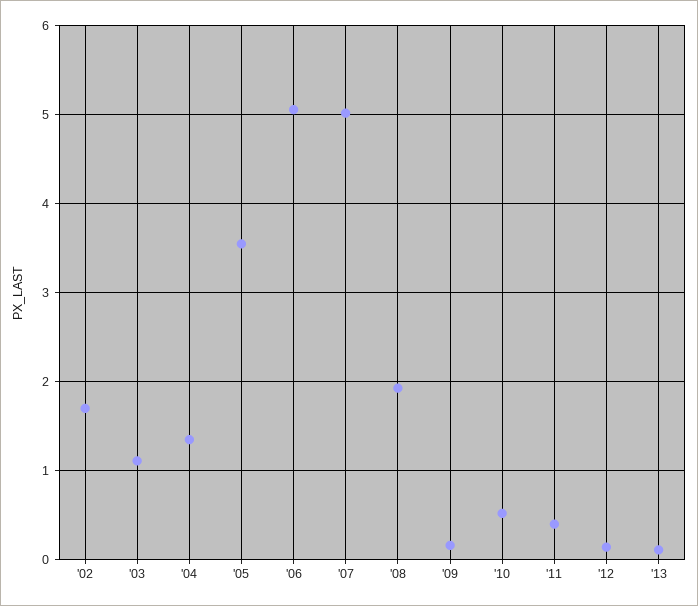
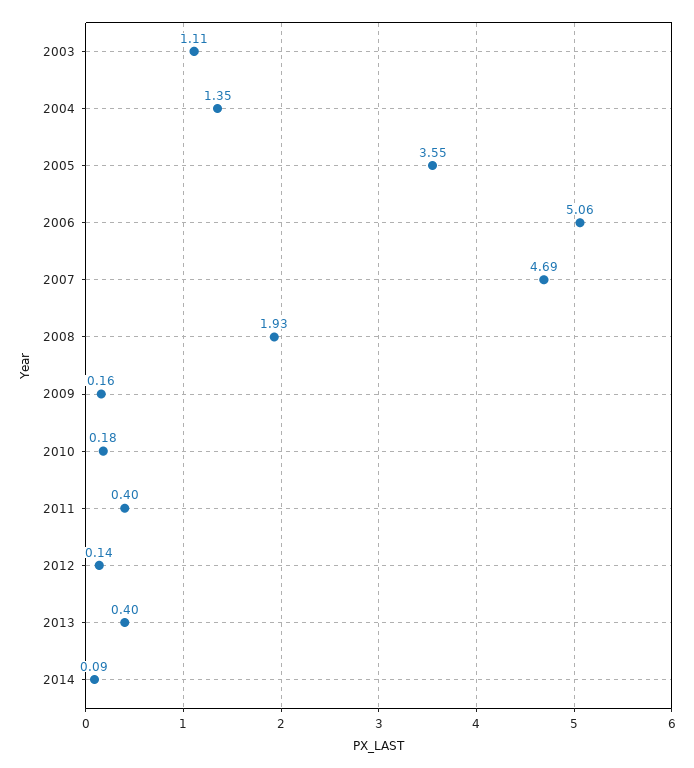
'02: 1.7 -> none
'07: 5 -> 4.69
'10: 0.5 -> 0.18
'13: 0.1 -> 0.4
2014: none -> 0.09

